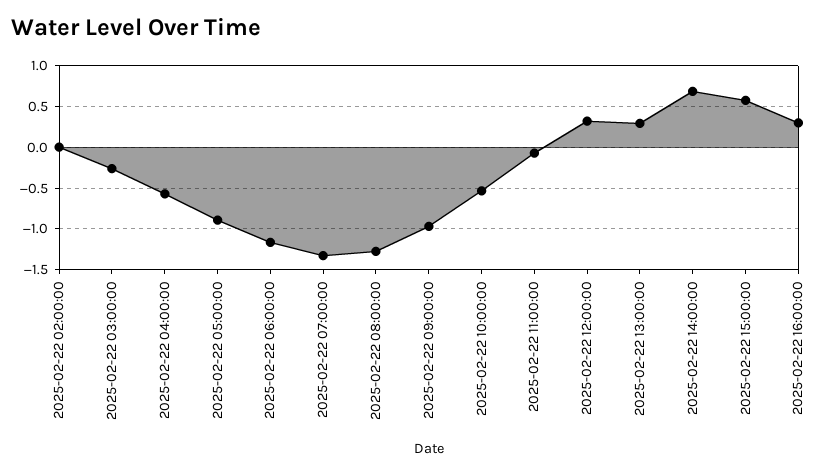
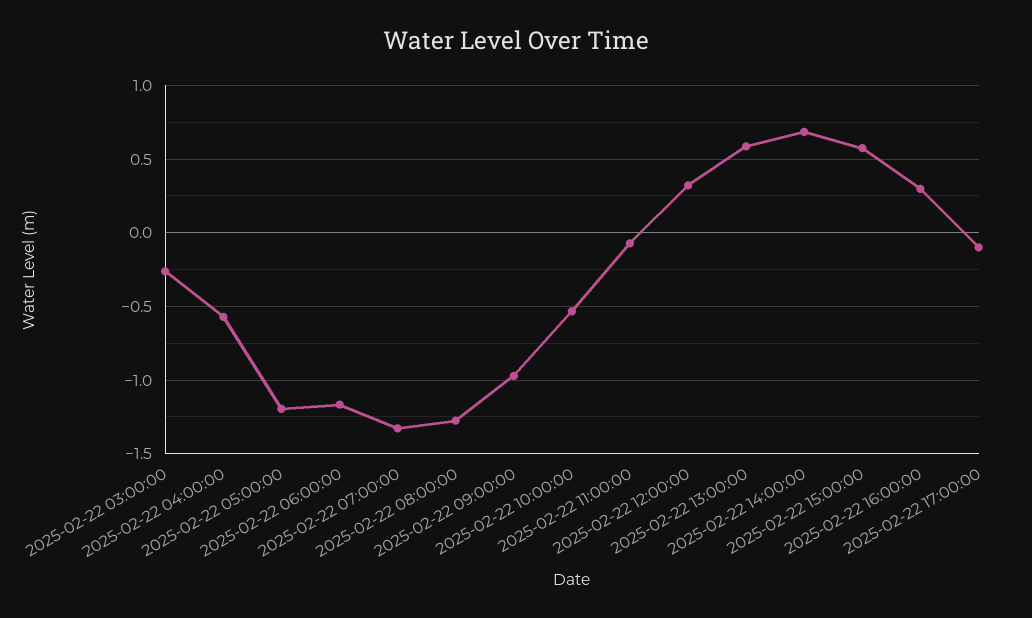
2025-02-22 02:00:00: 0 -> none
2025-02-22 05:00:00: -0.9 -> -1.2
2025-02-22 13:00:00: 0.3 -> 0.6
2025-02-22 17:00:00: none -> -0.1

